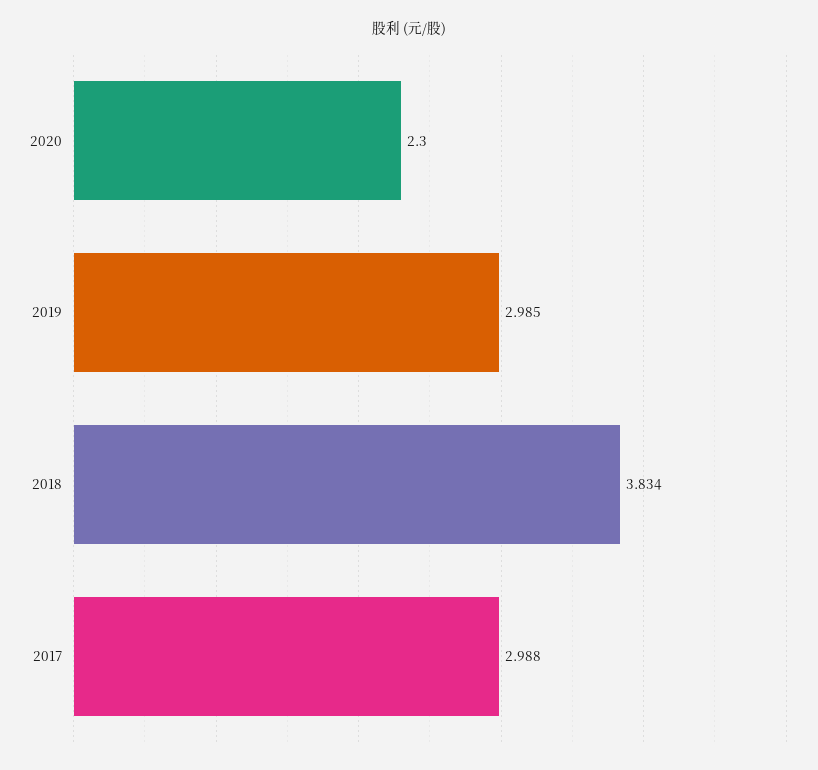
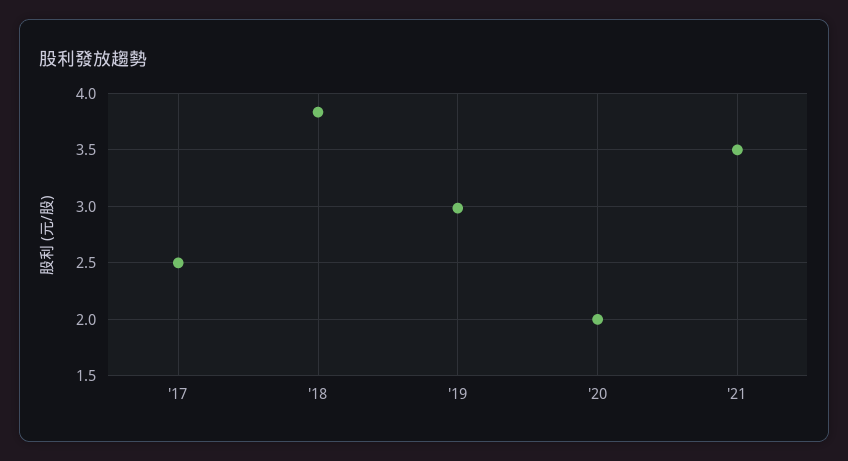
2020: 2.3 -> 2
2017: 2.988 -> 2.5
'21: none -> 3.5

